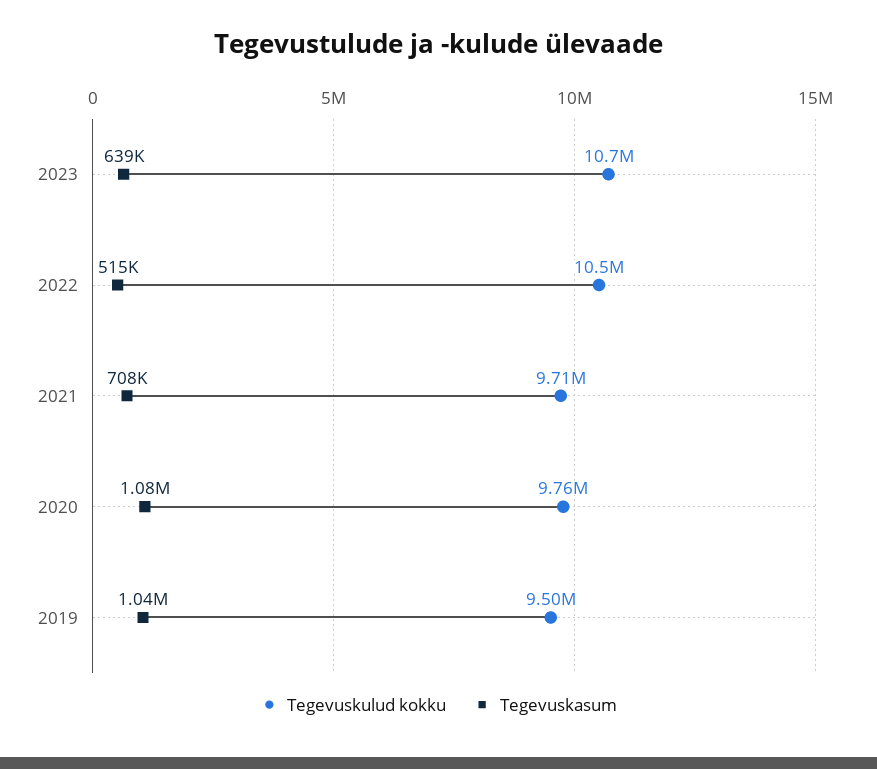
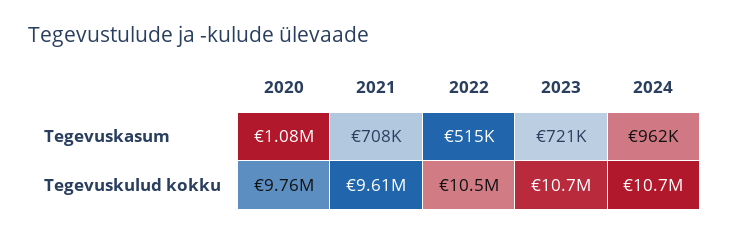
Tegevuskasum, 2023: 639000 -> 721000
Tegevuskulud kokku, 2021: 9710000 -> 9610000
Tegevuskulud kokku, 2019: 9500000 -> none
Tegevuskasum, 2019: 1040000 -> none
Tegevuskasum, 2024: none -> 962000
Tegevuskulud kokku, 2024: none -> 10700000

